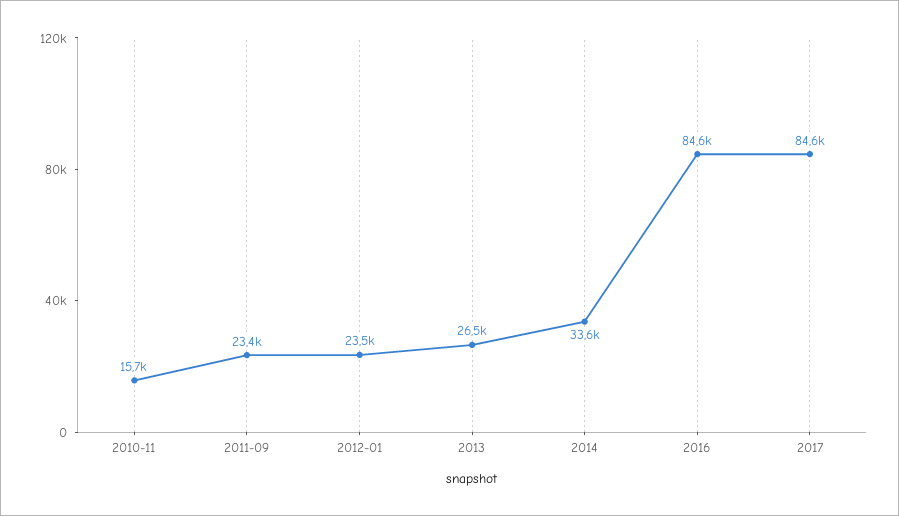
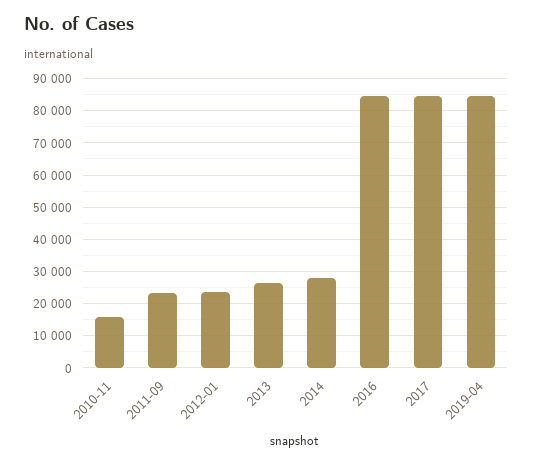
2014: 33600 -> 28000
2019-04: none -> 84000

